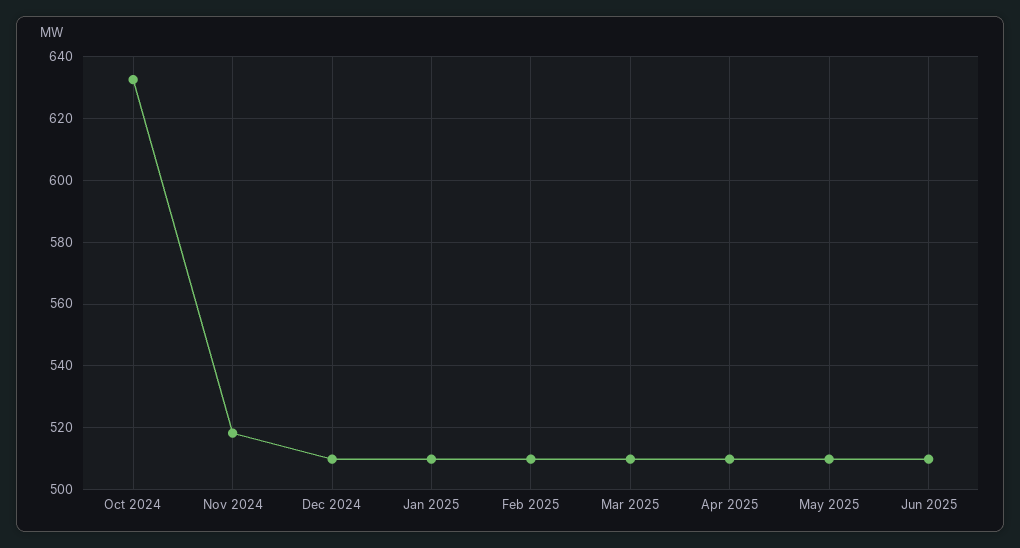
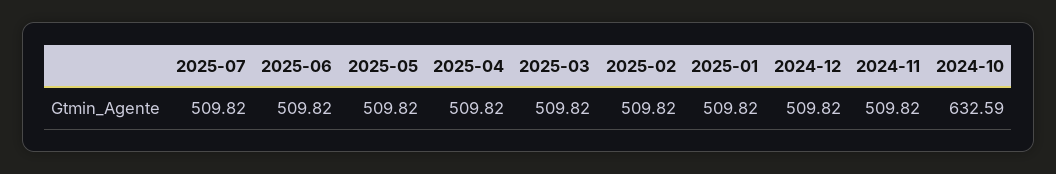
Nov 2024: 518 -> 509.82
2025-07: none -> 509.82

